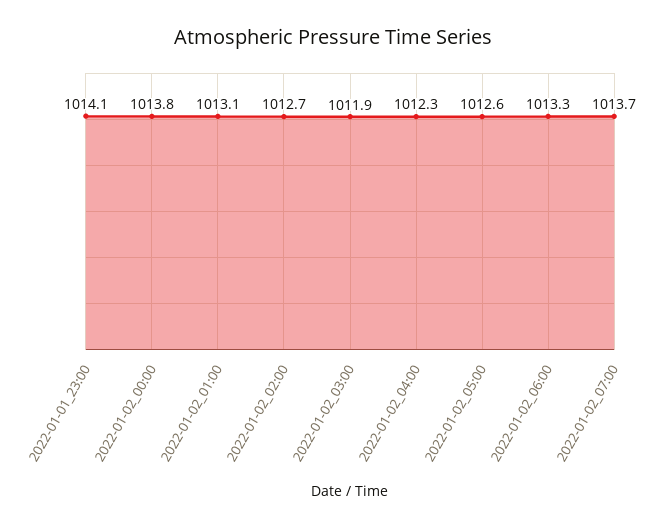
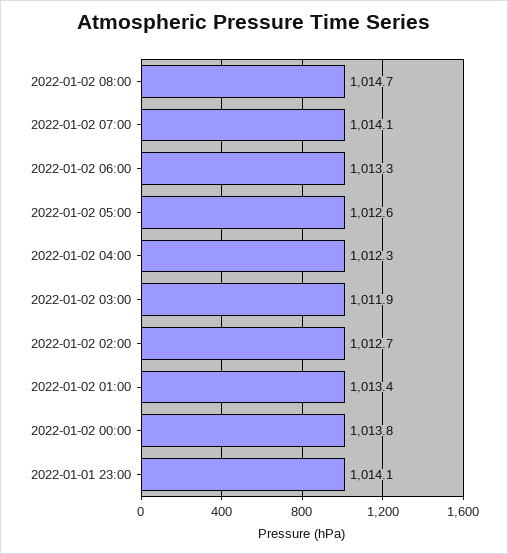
2022-01-02_01:00: 1013.1 -> 1013.4
2022-01-02_07:00: 1013.7 -> 1014.1
2022-01-02 08:00: none -> 1014.7

